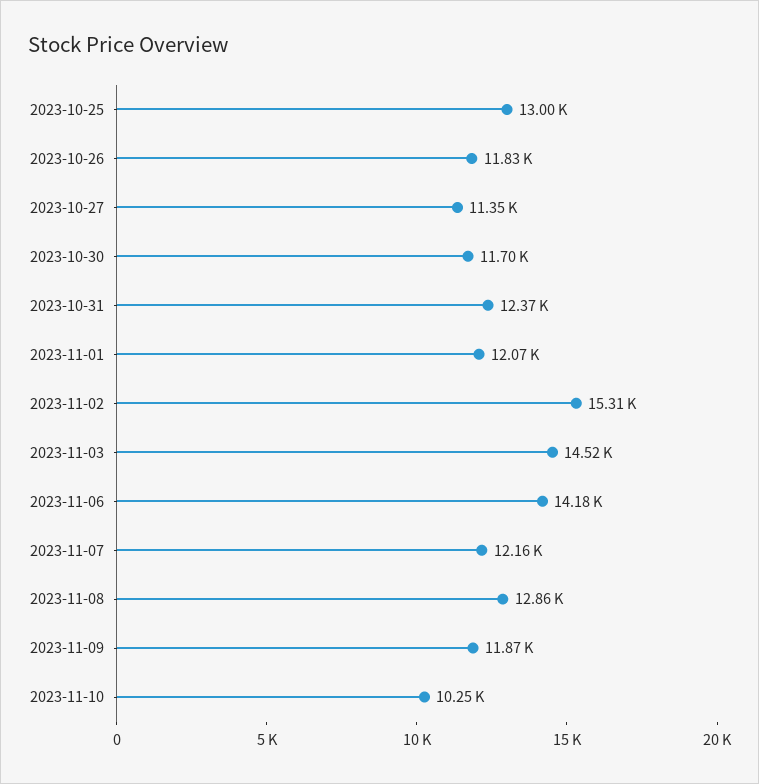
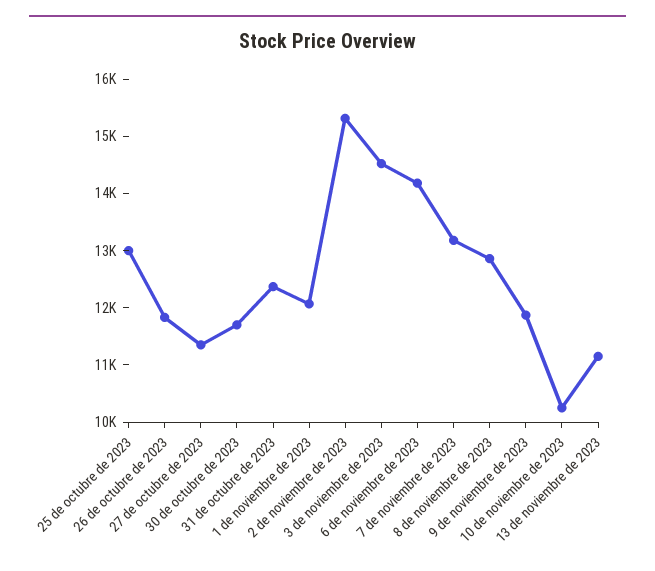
2023-11-07: 12160 -> 13200
13 de noviembre de 2023: none -> 11200

